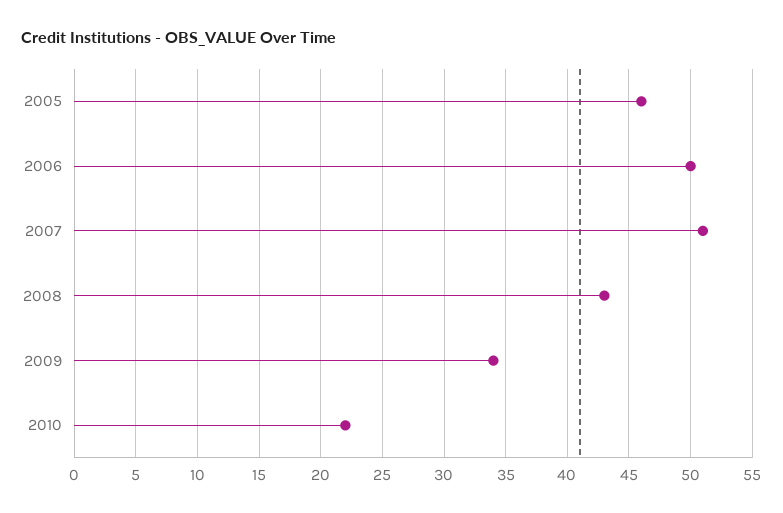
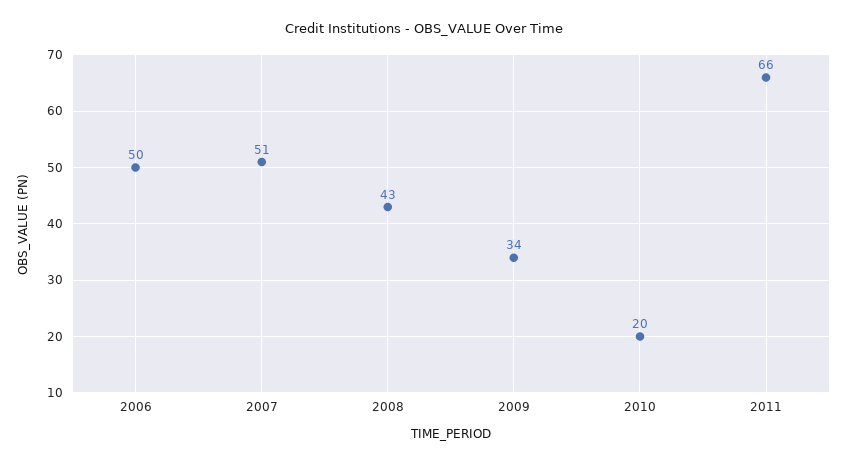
2005: 46 -> none
2010: 22 -> 20
2011: none -> 66

